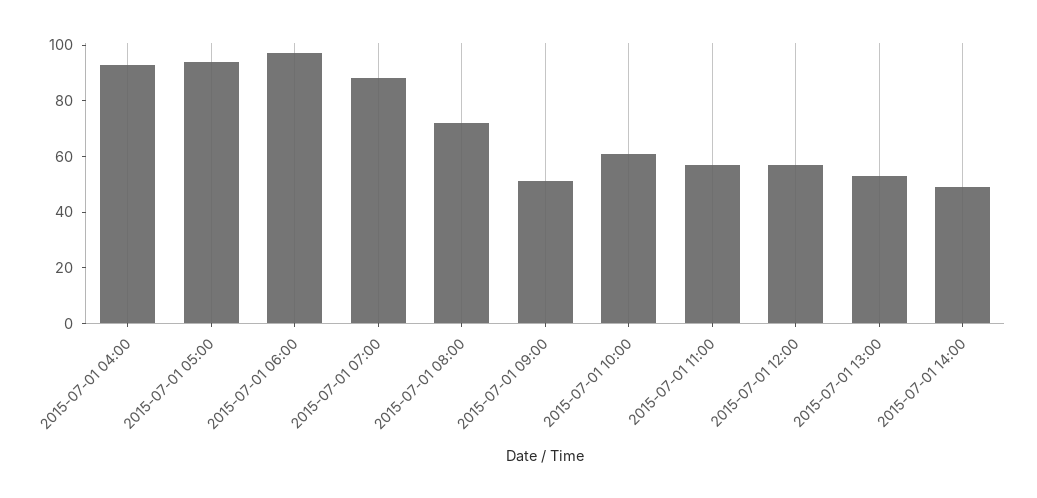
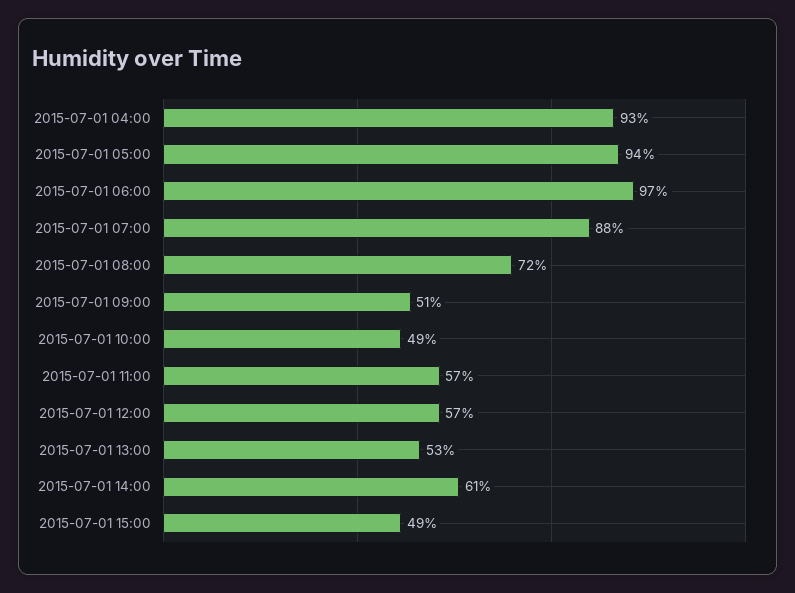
2015-07-01 10:00: 60 -> 49
2015-07-01 14:00: 50 -> 61
2015-07-01 15:00: none -> 49

